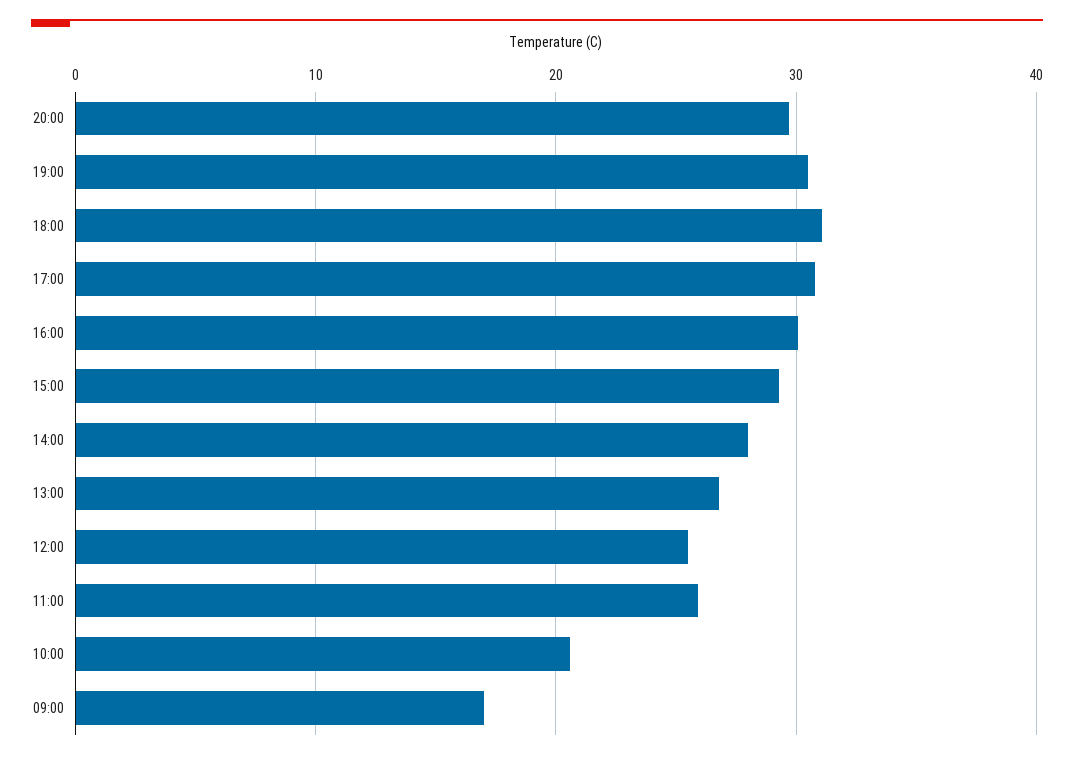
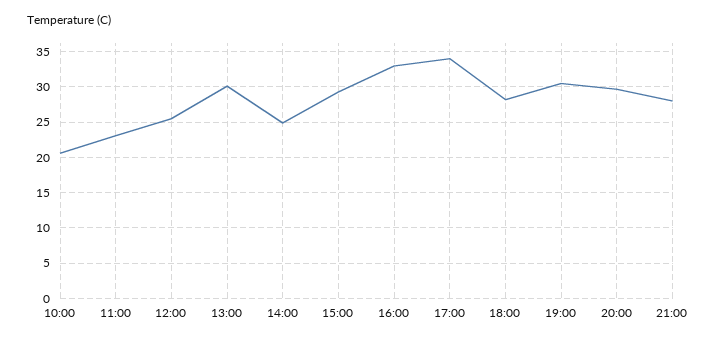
18:00: 31 -> 28
17:00: 31 -> 34
16:00: 30 -> 33
14:00: 28 -> 25
13:00: 27 -> 30
11:00: 26 -> 23
09:00: 17 -> none
21:00: none -> 28

